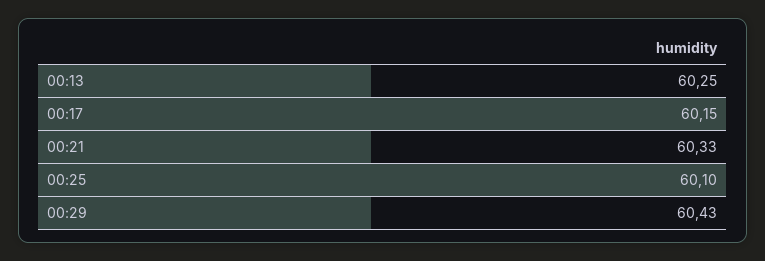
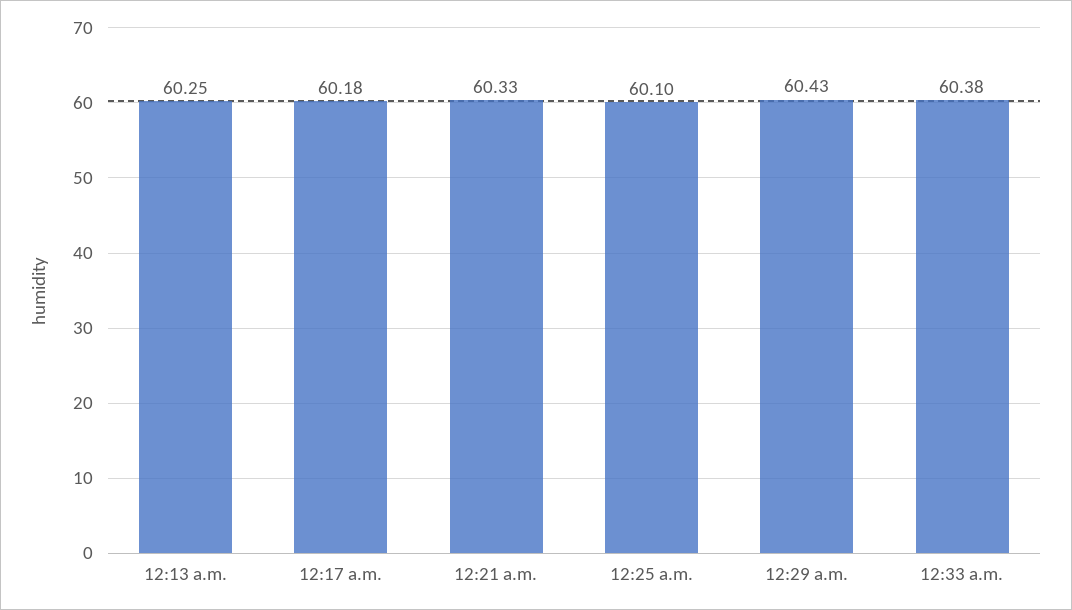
00:17: 60.15 -> 60.18
12:33 a.m.: none -> 60.38

